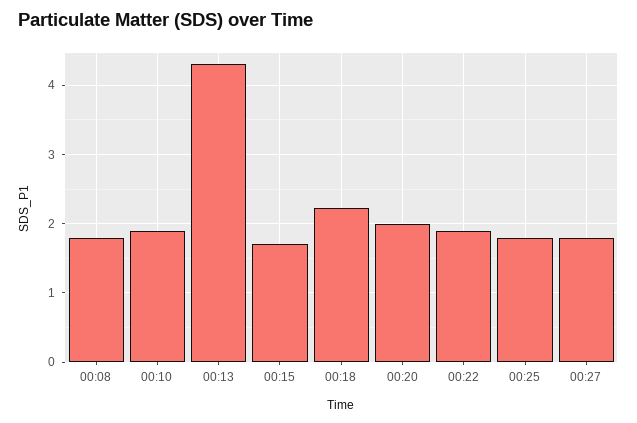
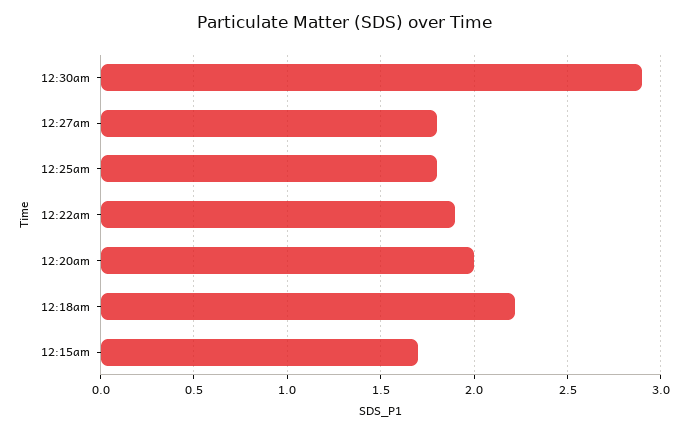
00:08: 1.8 -> none
00:10: 1.9 -> none
00:13: 4.3 -> none
12:30am: none -> 2.9

